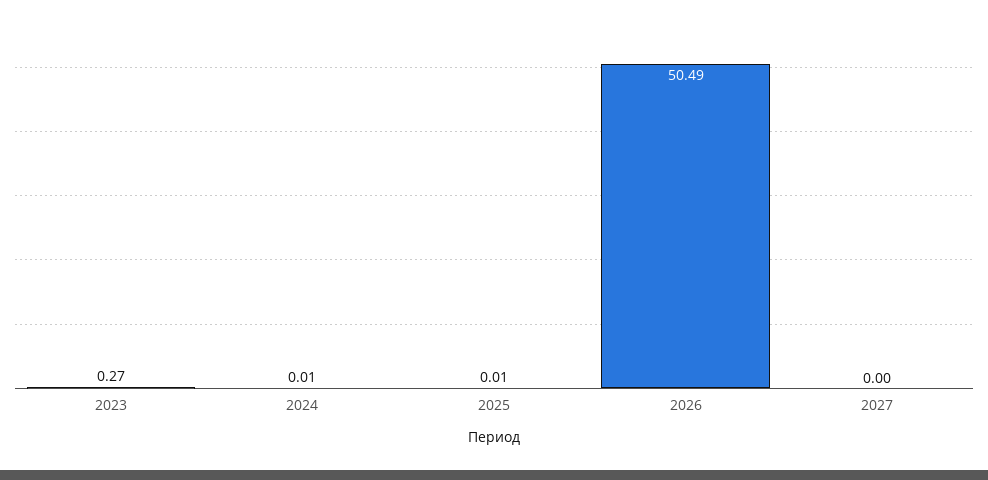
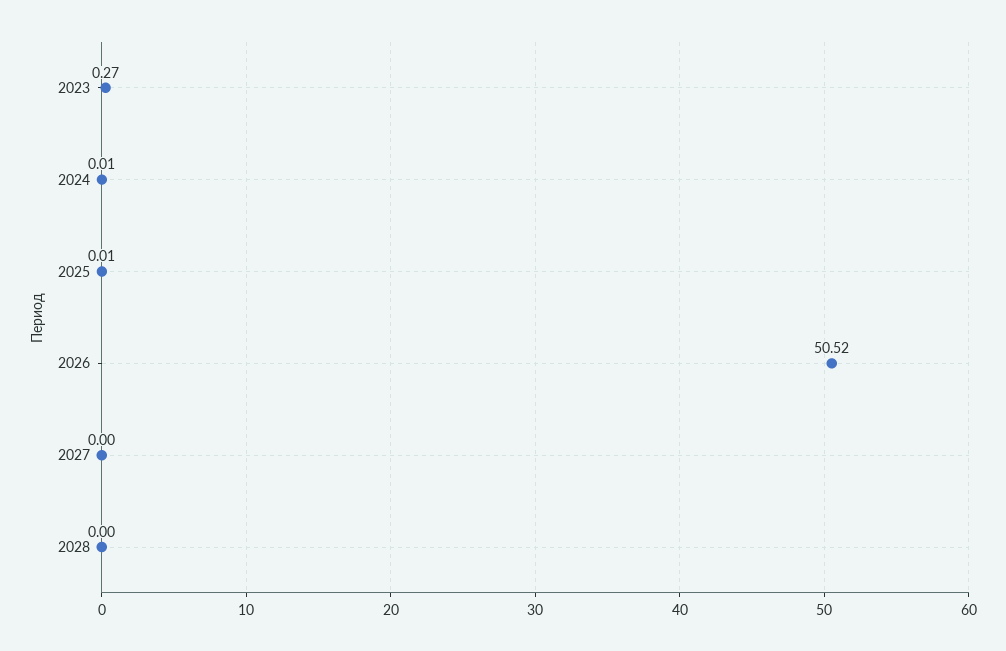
2026: 50.49 -> 50.52
2028: none -> 0

